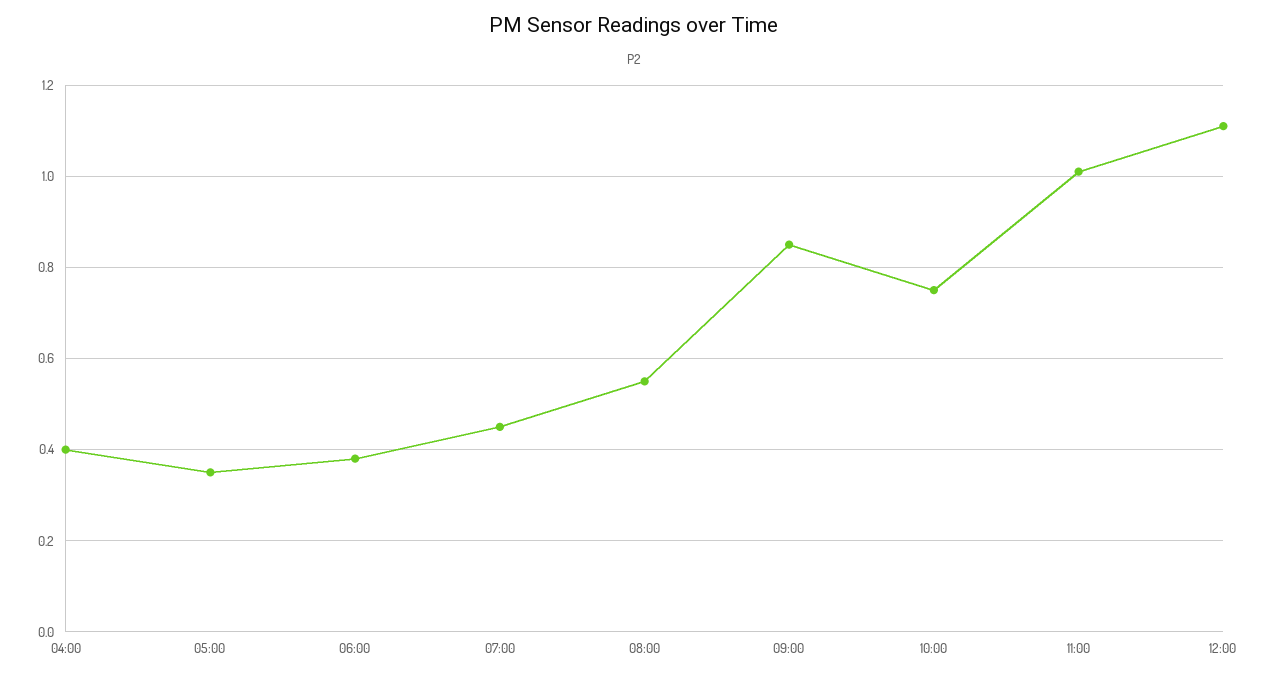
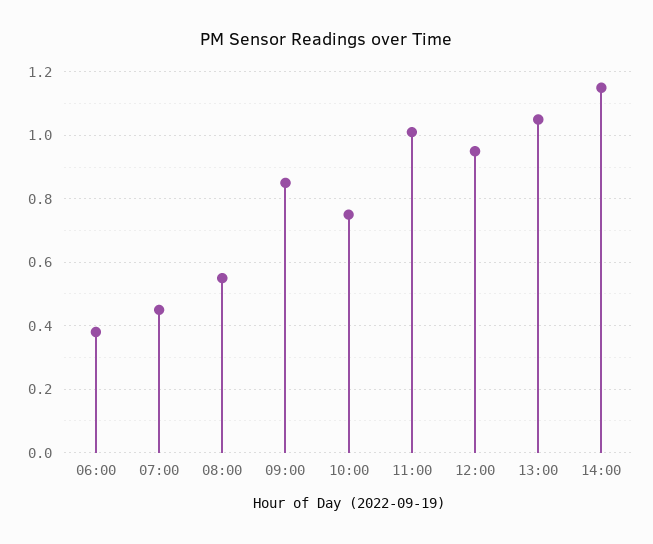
04:00: 0.4 -> none
05:00: 0.35 -> none
12:00: 1.1 -> 0.95
13:00: none -> 1.05
14:00: none -> 1.15

